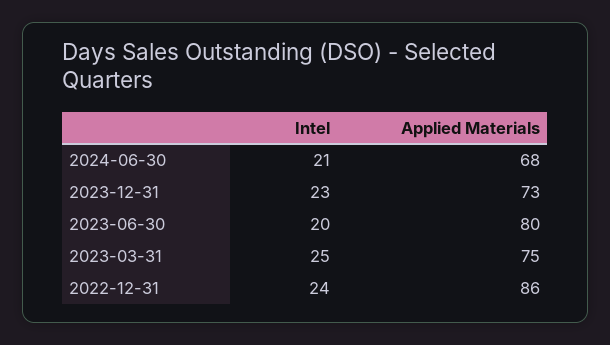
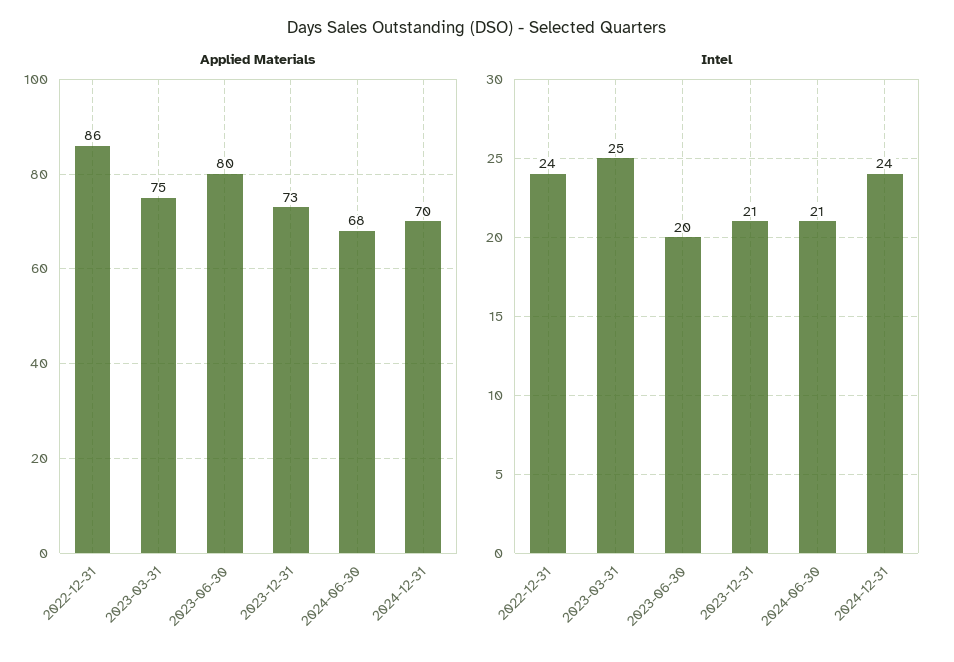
Intel, 2023-12-31: 23 -> 21
Applied Materials, 2024-12-31: none -> 70
Intel, 2024-12-31: none -> 24

